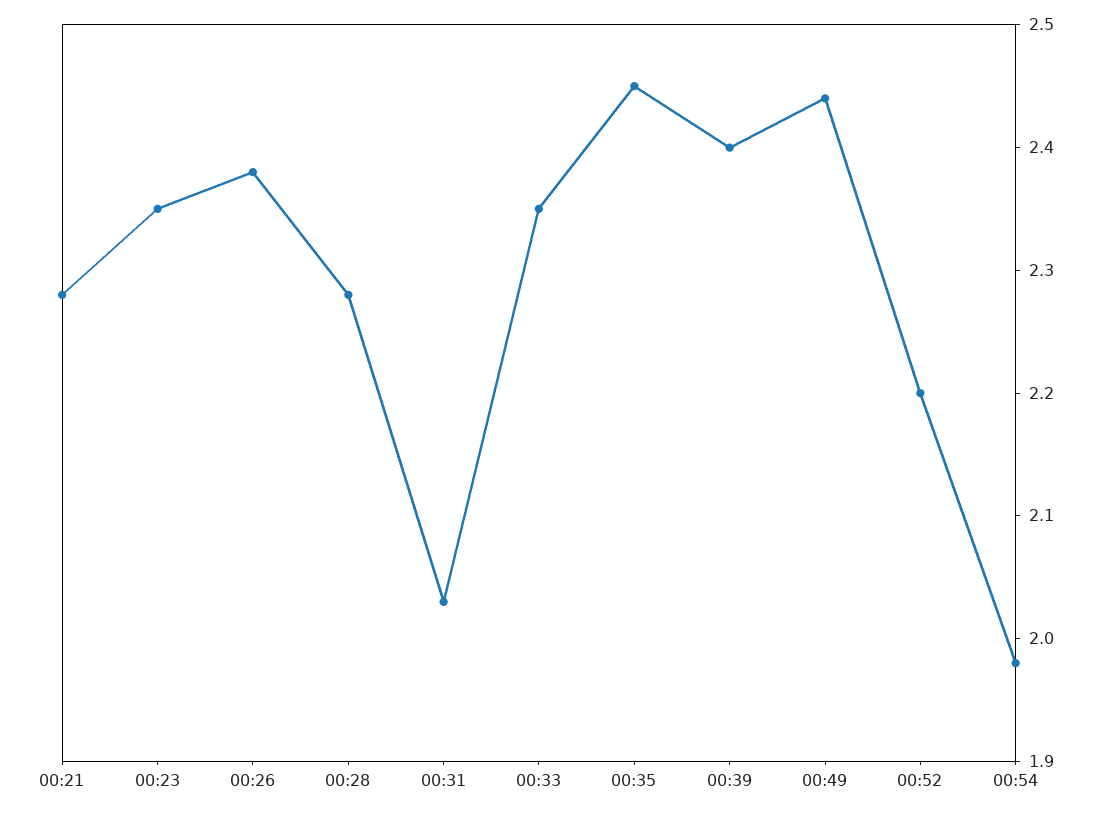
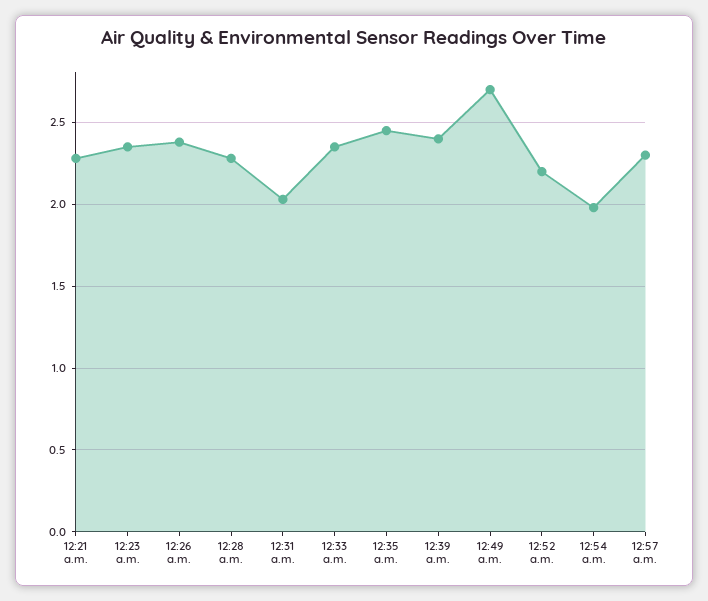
00:49: 2.44 -> 2.7
12:57 a.m.: none -> 2.3

